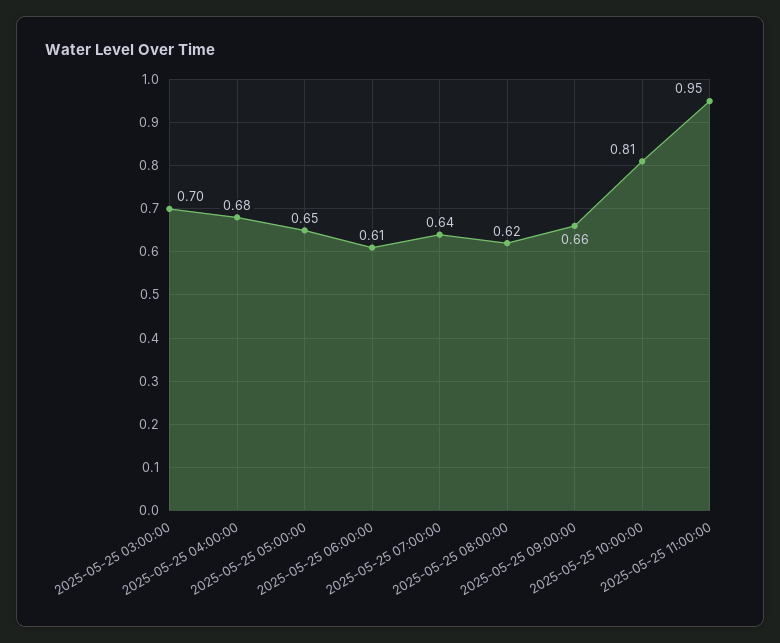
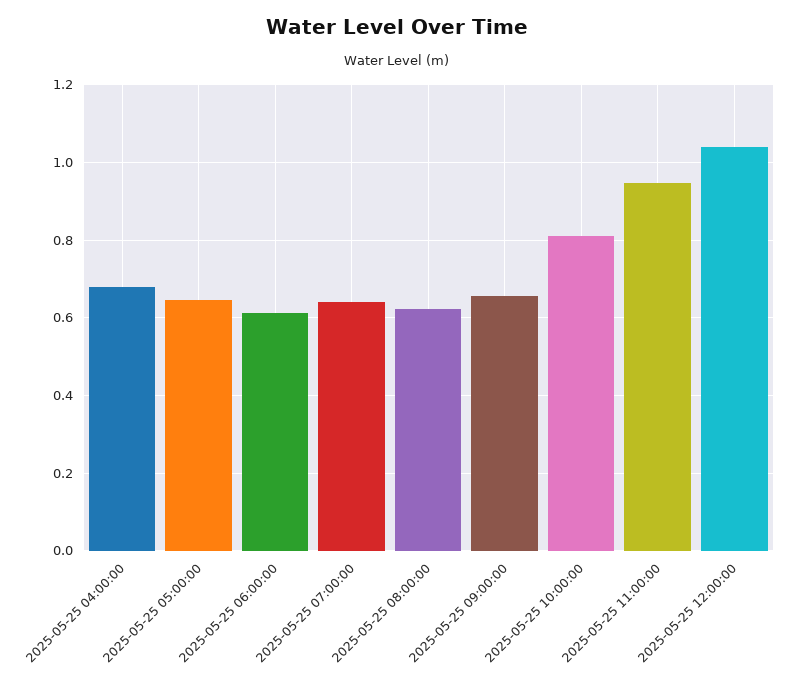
2025-05-25 03:00:00: 0.7 -> none
2025-05-25 12:00:00: none -> 1.04

